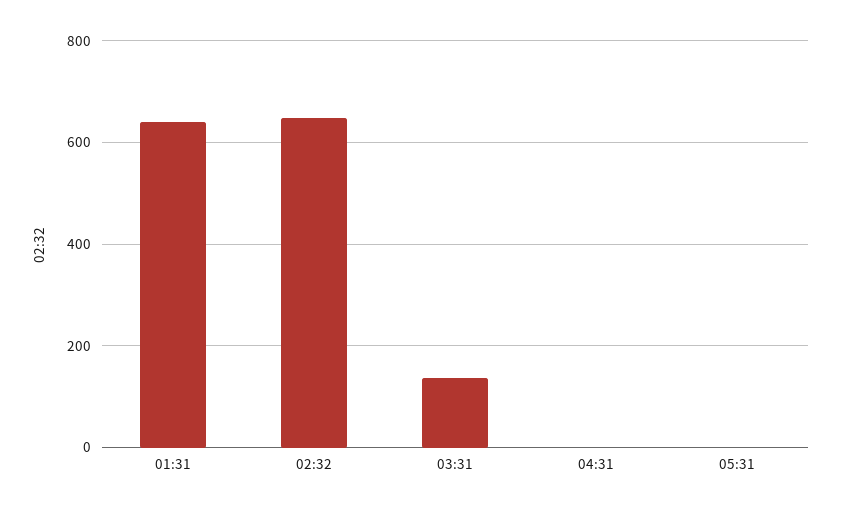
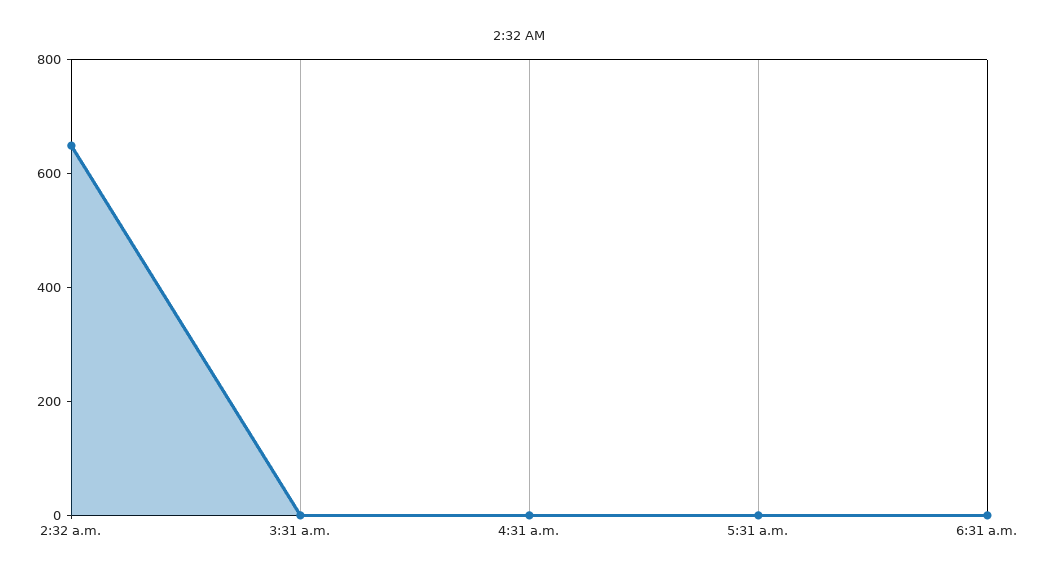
01:31: 640 -> none
03:31: 140 -> 0
6:31 a.m.: none -> 0

